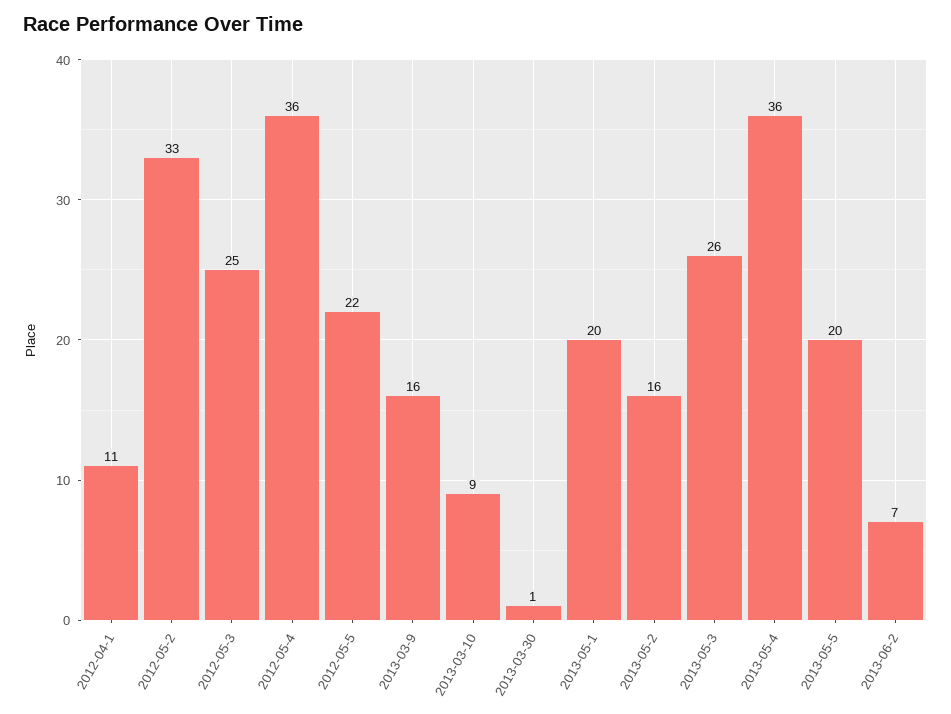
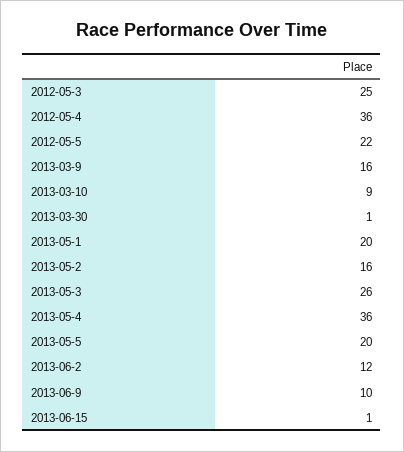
2012-04-1: 11 -> none
2012-05-2: 33 -> none
2013-06-2: 7 -> 12
2013-06-9: none -> 10
2013-06-15: none -> 1

